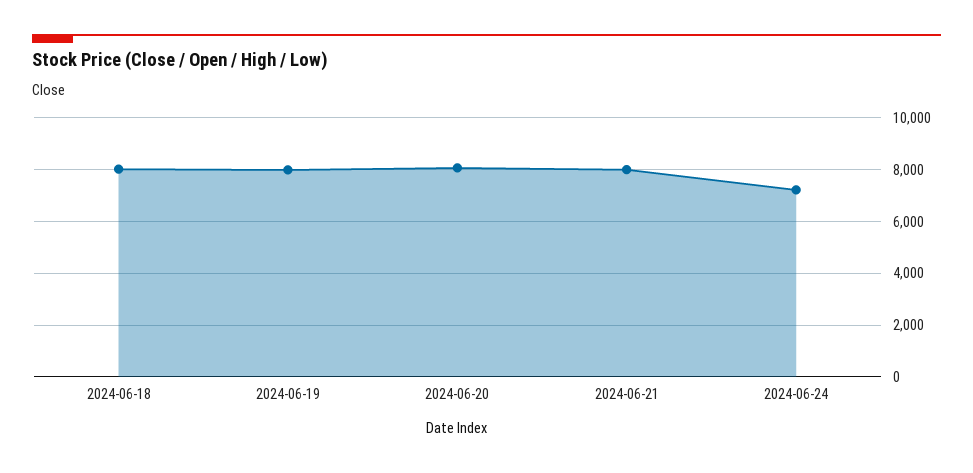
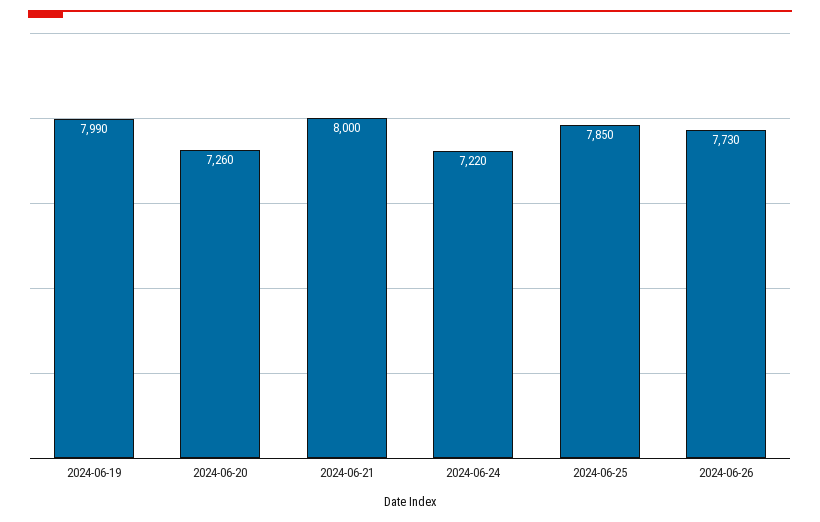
2024-06-18: 8000 -> none
2024-06-20: 8000 -> 7260
2024-06-25: none -> 7850
2024-06-26: none -> 7730

